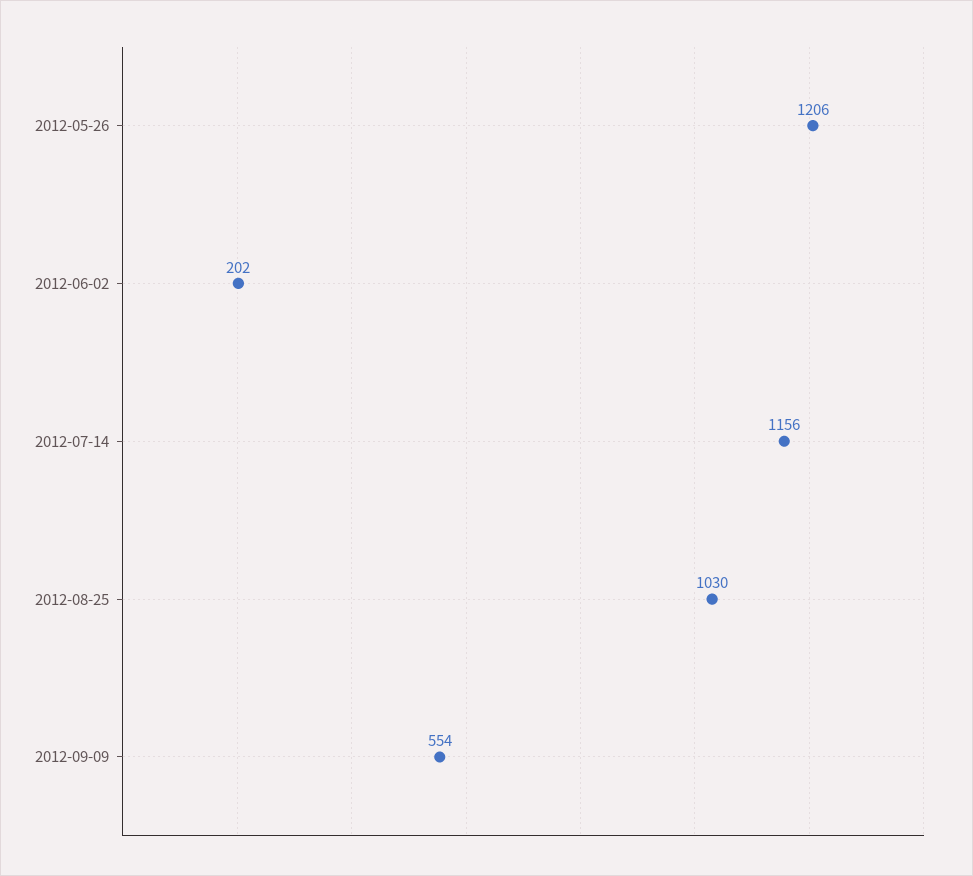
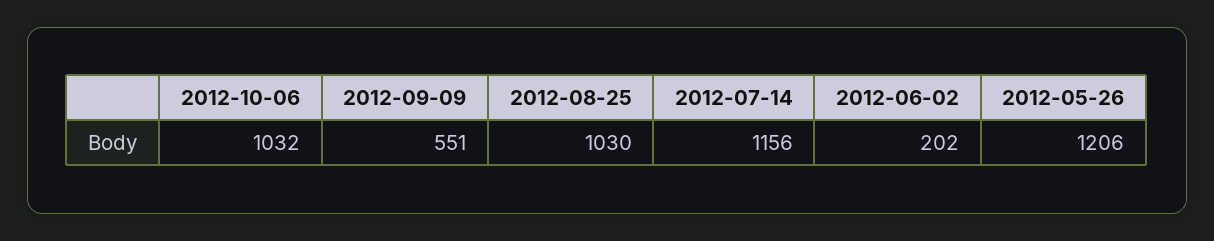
2012-09-09: 554 -> 551
2012-10-06: none -> 1032

